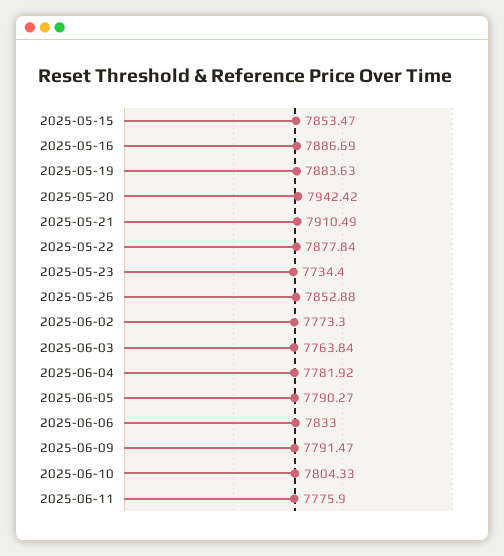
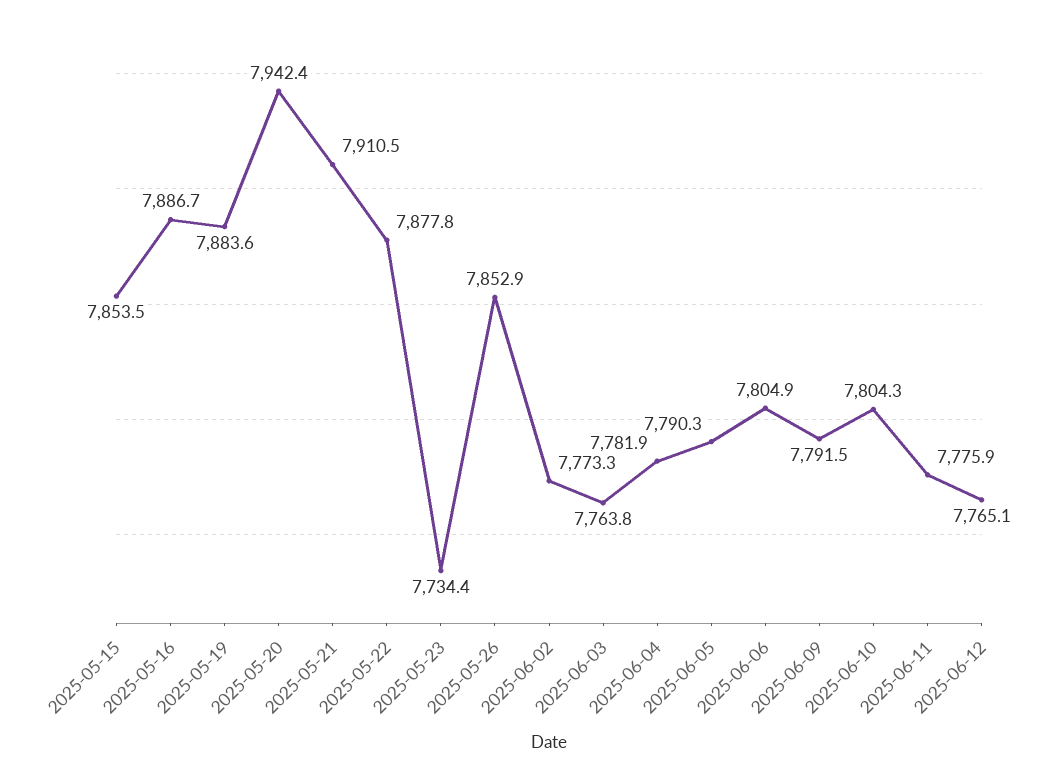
2025-06-06: 7833 -> 7804.9
2025-06-12: none -> 7765.1

